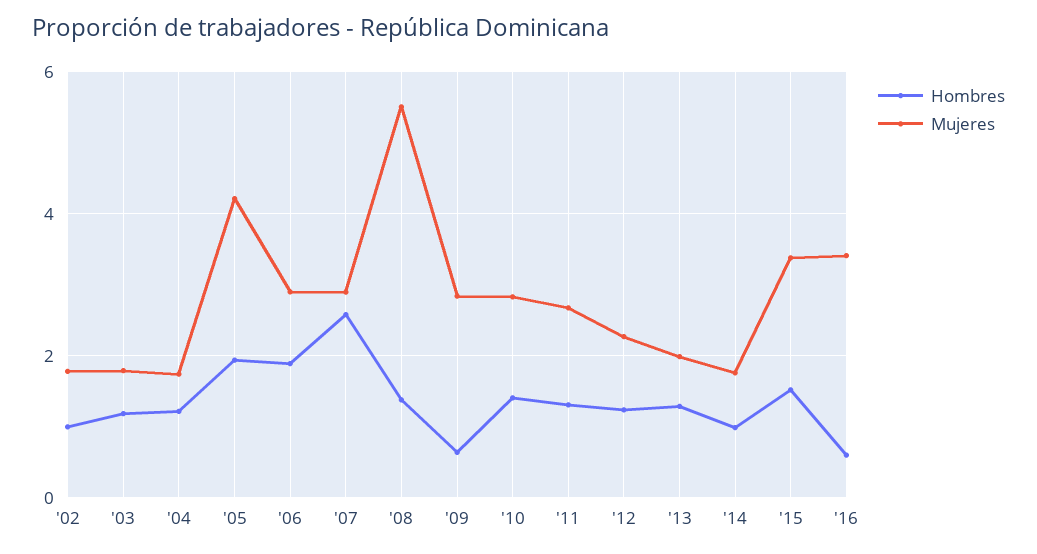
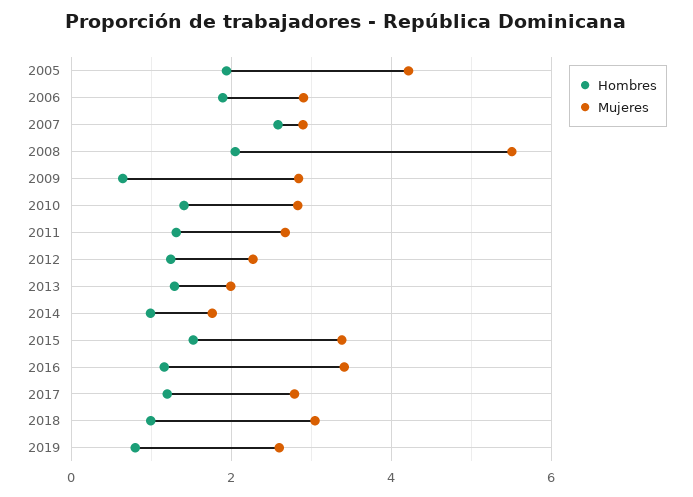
Hombres, '02: 1 -> none
Mujeres, '02: 1.8 -> none
Hombres, '03: 1.2 -> none
Mujeres, '03: 1.8 -> none
Hombres, '04: 1.2 -> none
Mujeres, '04: 1.8 -> none
Hombres, '08: 1.4 -> 2
Hombres, '16: 0.6 -> 1.2
Hombres, 2017: none -> 1.2
Mujeres, 2017: none -> 2.8
Hombres, 2018: none -> 1
Mujeres, 2018: none -> 3
Hombres, 2019: none -> 0.8
Mujeres, 2019: none -> 2.6

